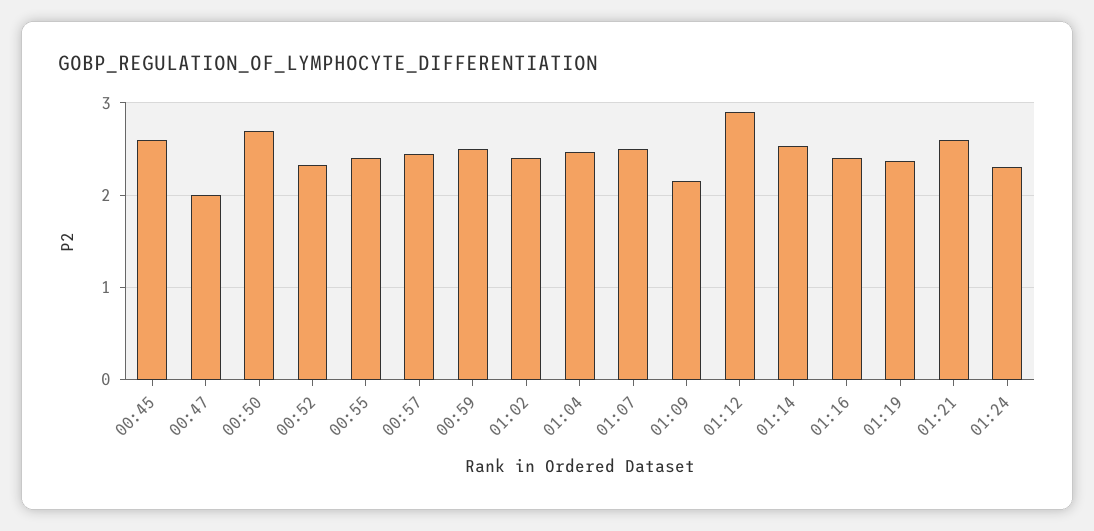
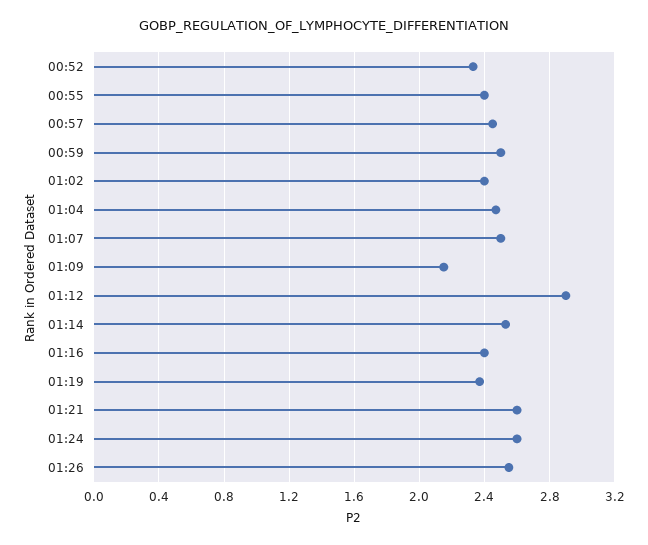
00:45: 2.6 -> none
00:47: 2 -> none
00:50: 2.7 -> none
01:24: 2.3 -> 2.6
01:26: none -> 2.55

